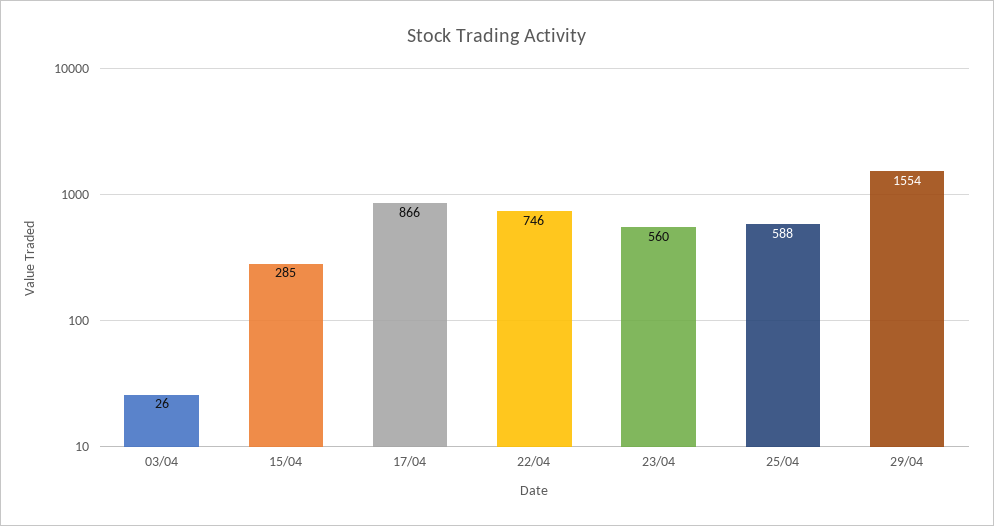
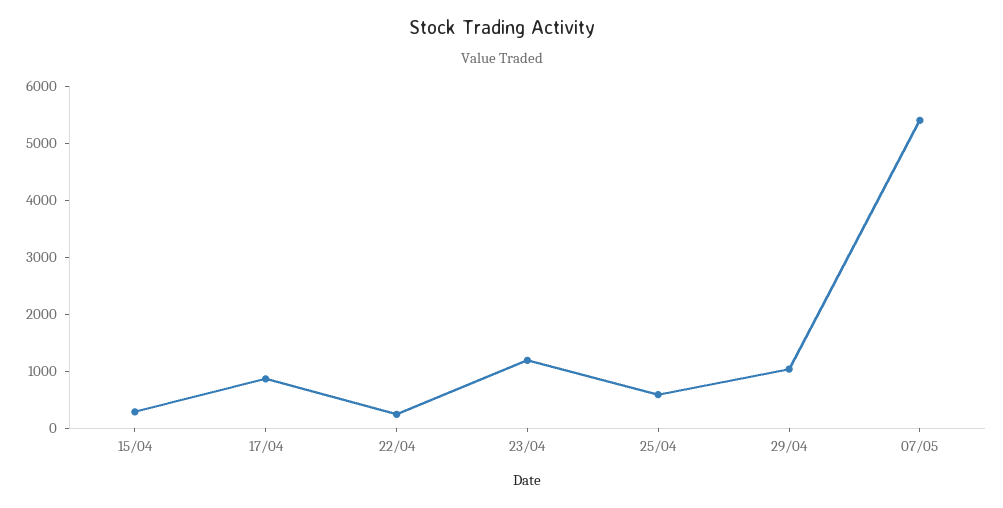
03/04: 26 -> none
22/04: 746 -> 200
23/04: 560 -> 1200
29/04: 1554 -> 1000
07/05: none -> 5400

